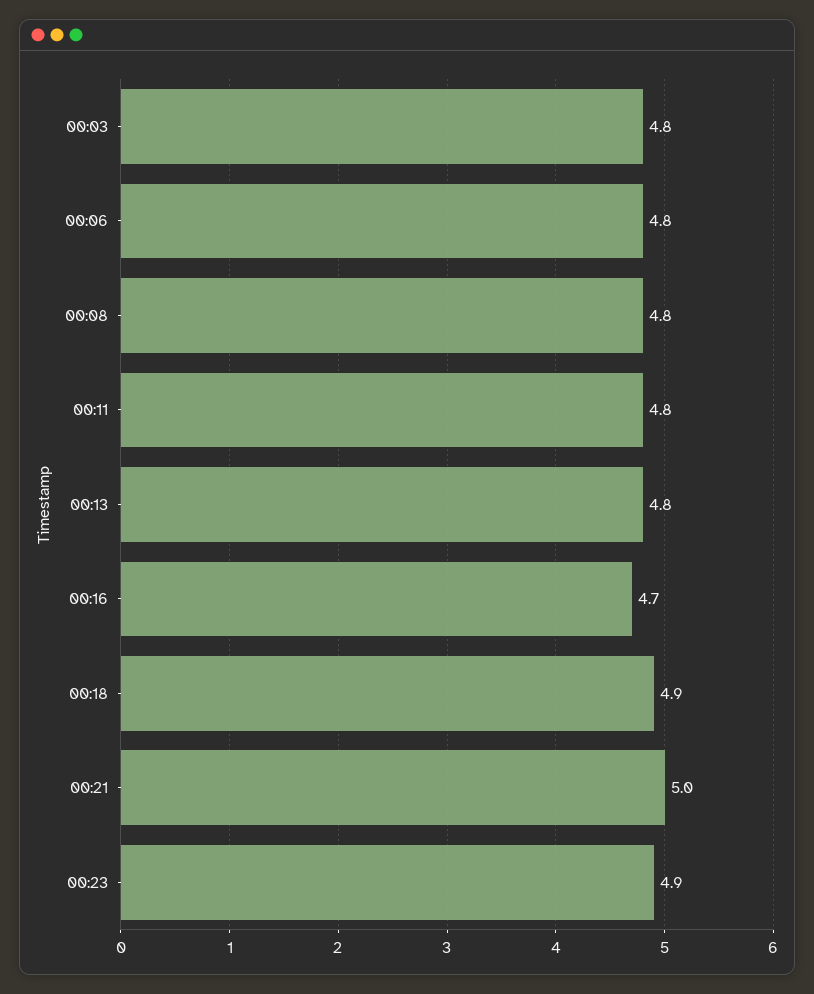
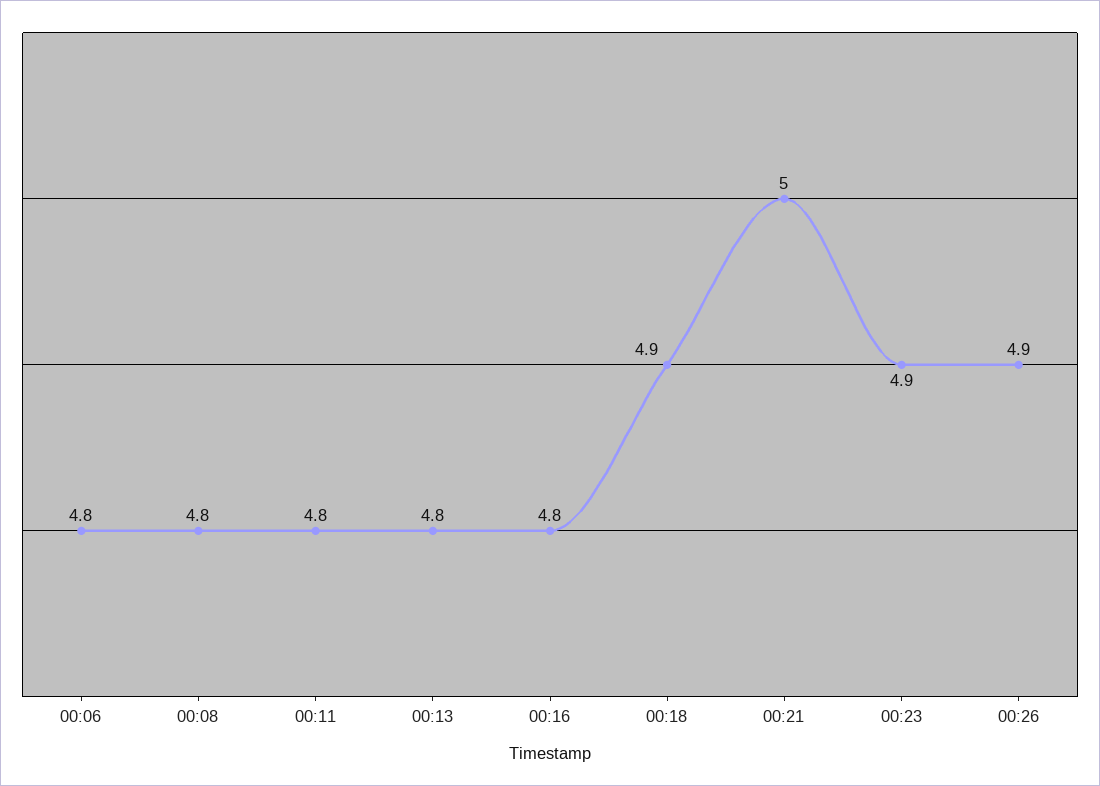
00:03: 4.8 -> none
00:16: 4.7 -> 4.8
00:26: none -> 4.9

